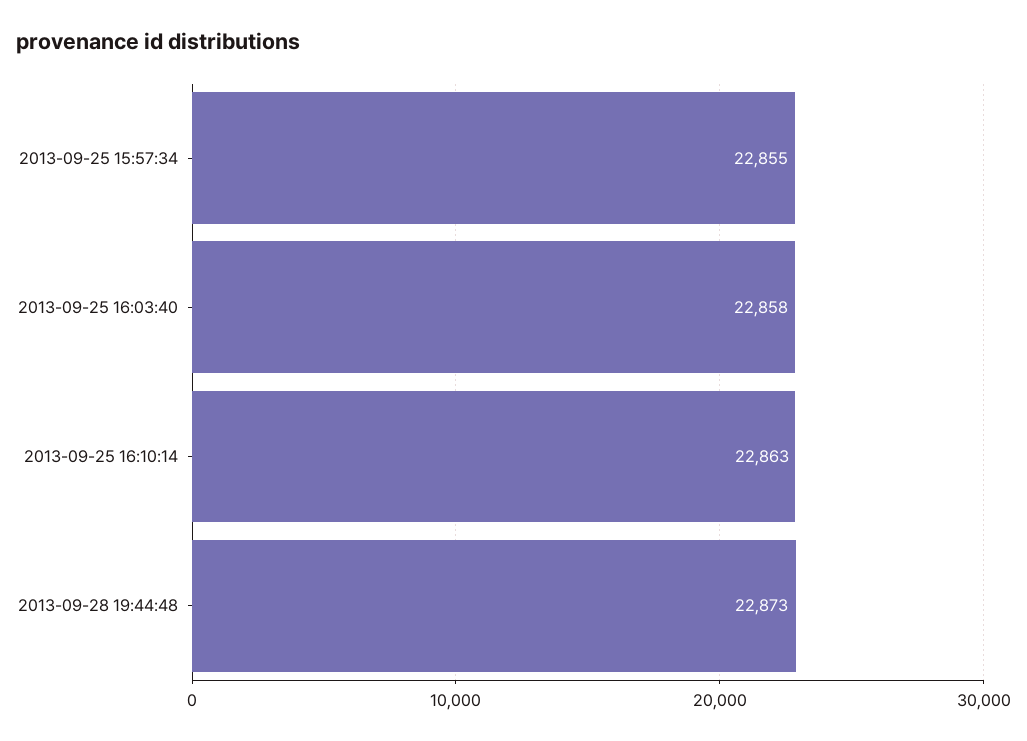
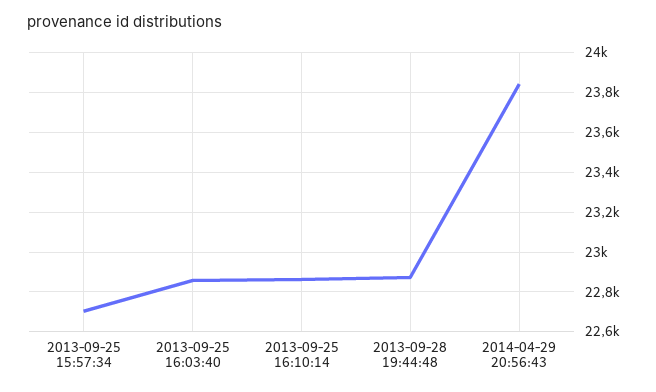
2013-09-25 15:57:34: 22855 -> 22700
2014-04-29 20:56:43: none -> 23850

